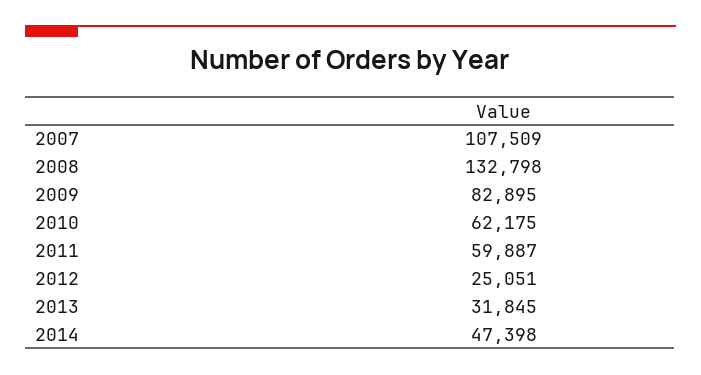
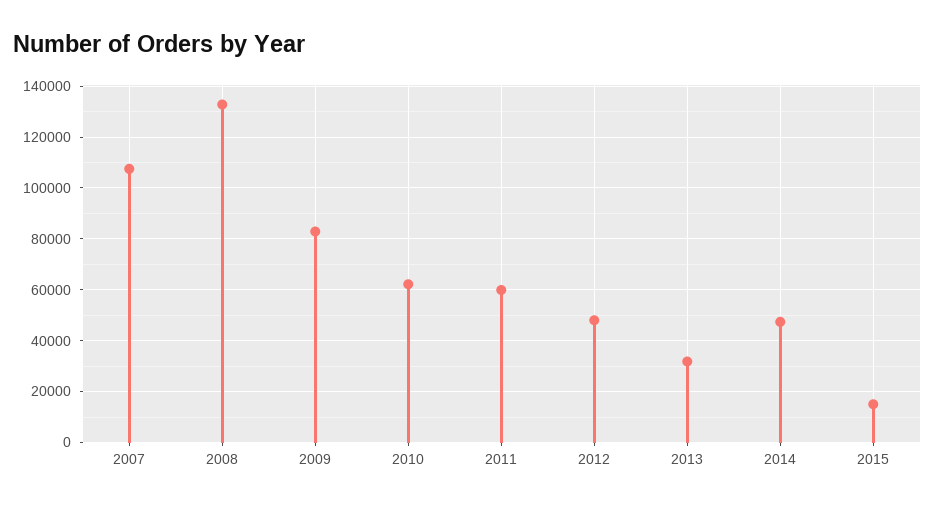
2012: 25051 -> 47500
2015: none -> 15000

